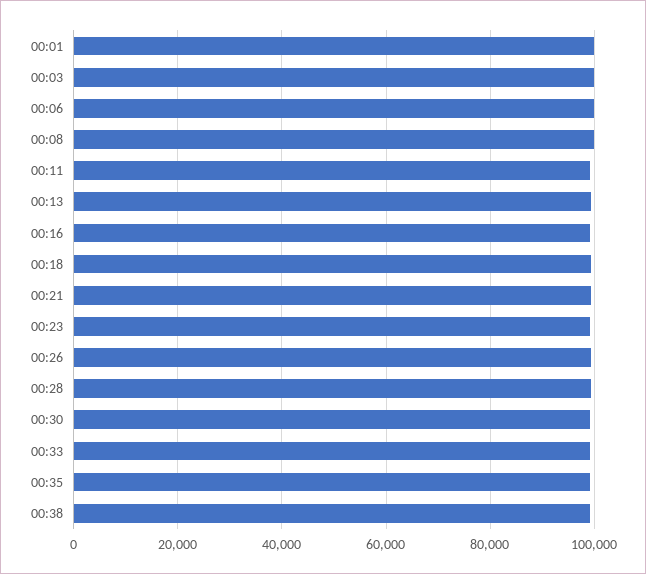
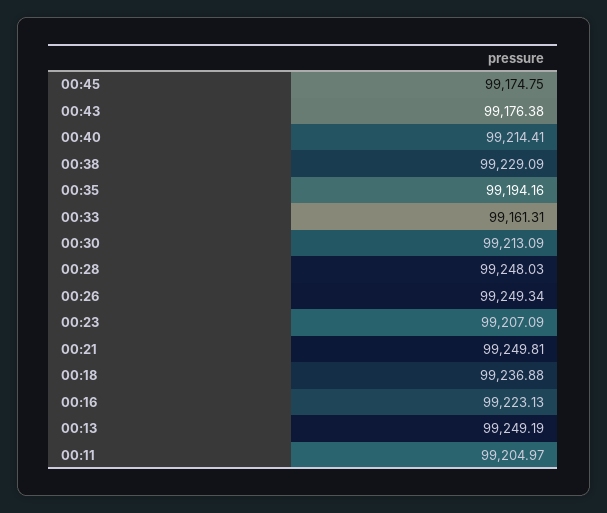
00:01: 100000 -> none
00:03: 100000 -> none
00:06: 100000 -> none
00:08: 100000 -> none
00:45: none -> 99174.75
00:43: none -> 99176.38
00:40: none -> 99214.41

